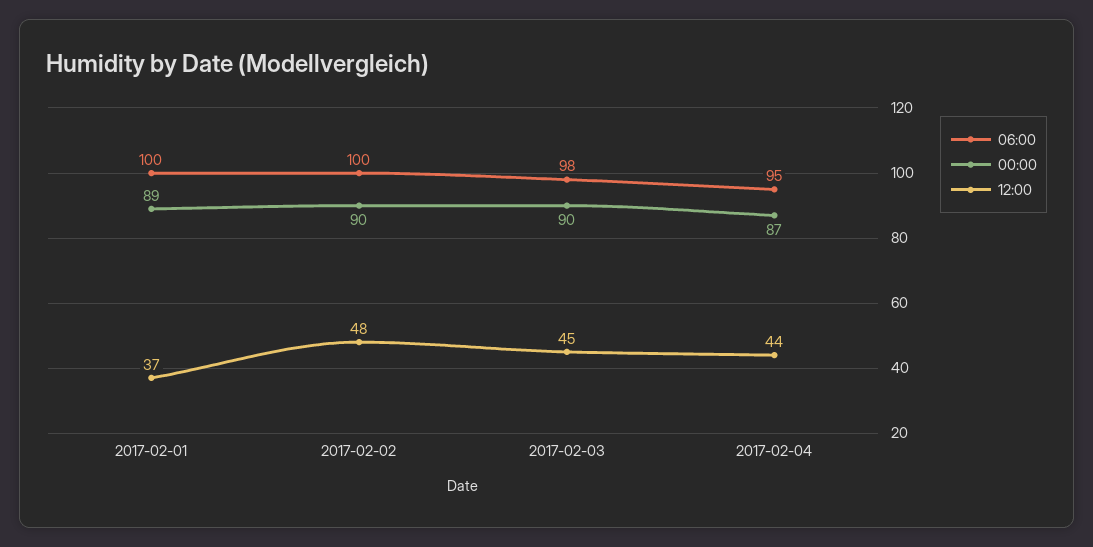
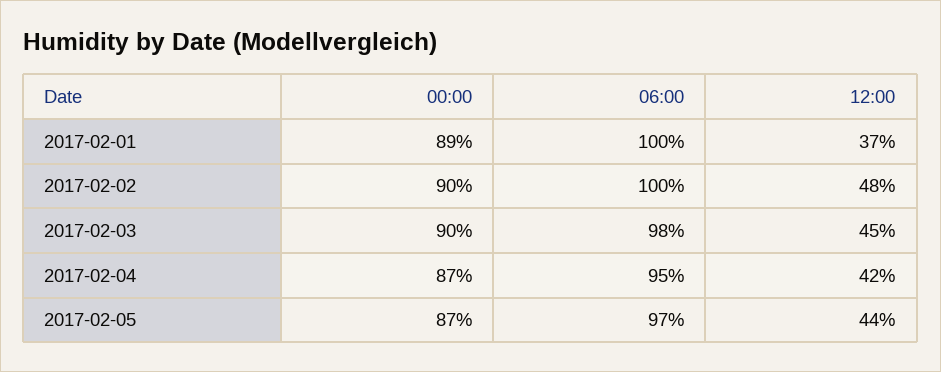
12:00, 2017-02-04: 44 -> 42
00:00, 2017-02-05: none -> 87
06:00, 2017-02-05: none -> 97
12:00, 2017-02-05: none -> 44

